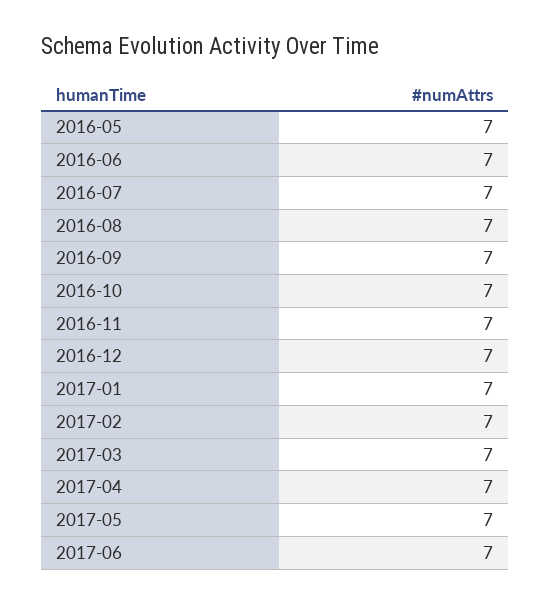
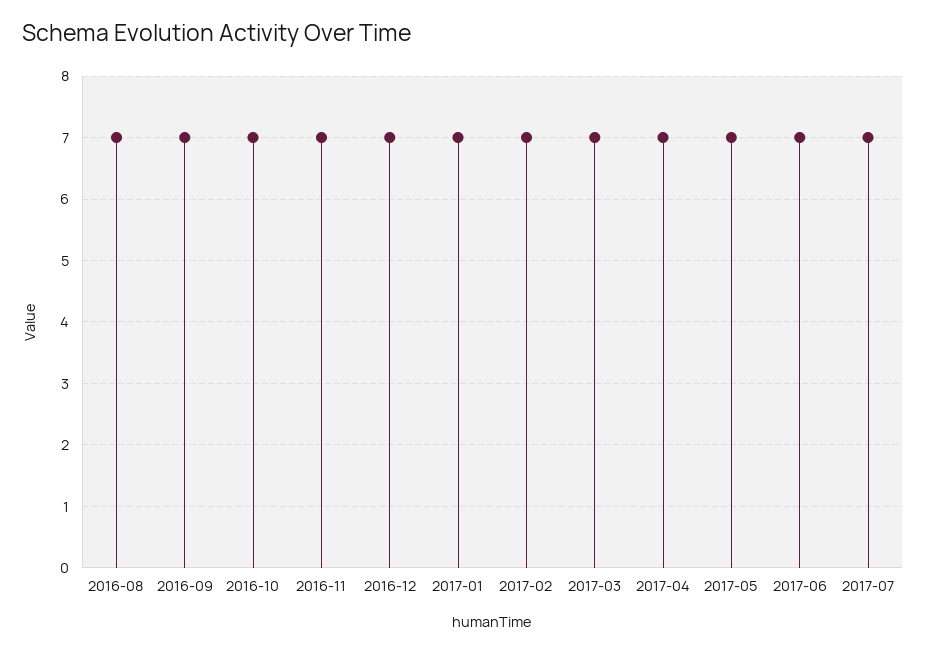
2016-05: 7 -> none
2016-06: 7 -> none
2016-07: 7 -> none
2017-07: none -> 7

